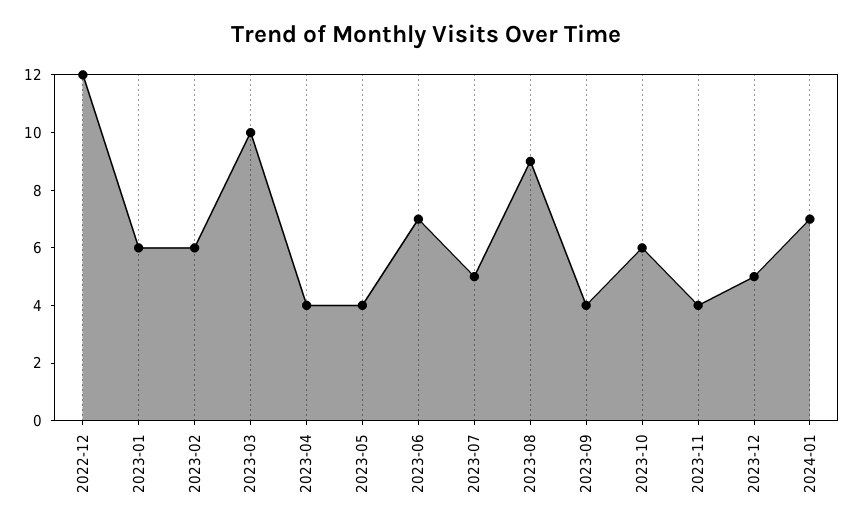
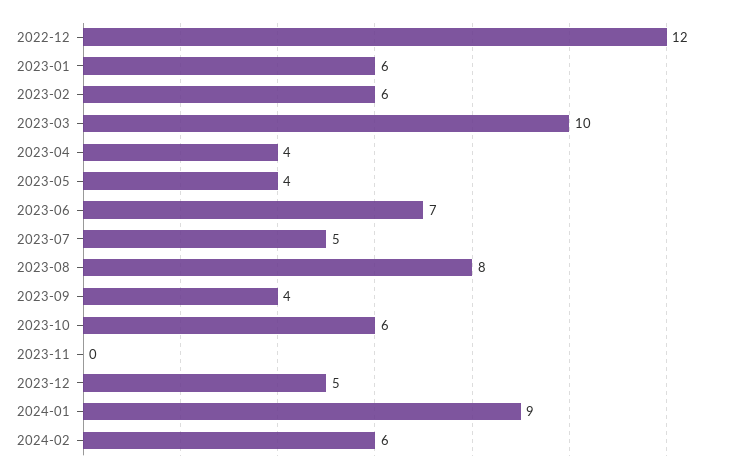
2023-08: 9 -> 8
2023-11: 4 -> 0
2024-01: 7 -> 9
2024-02: none -> 6

